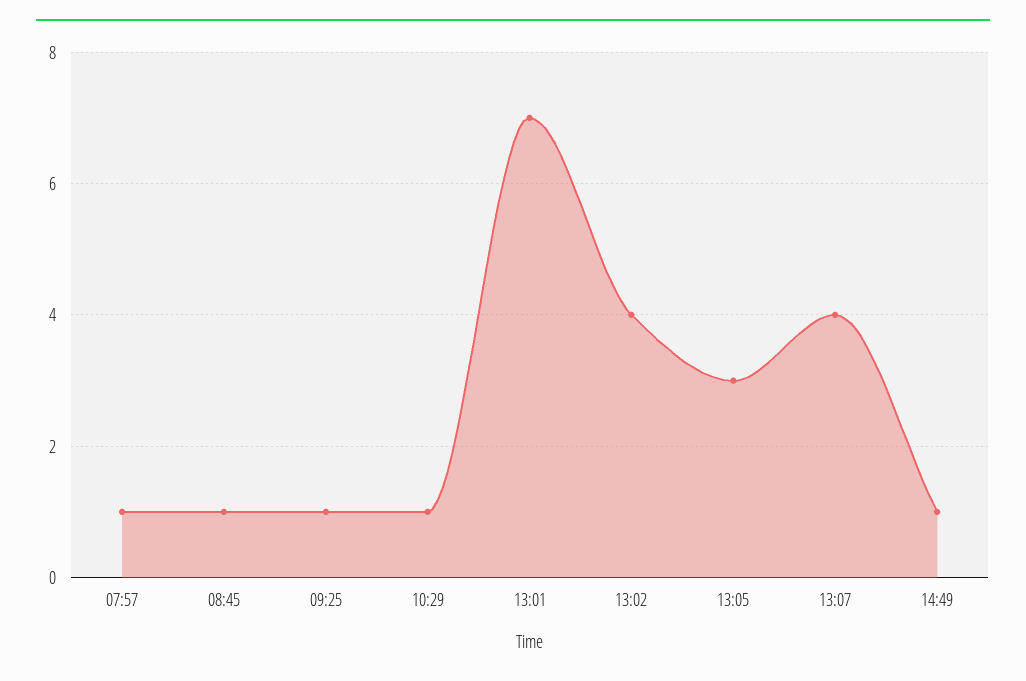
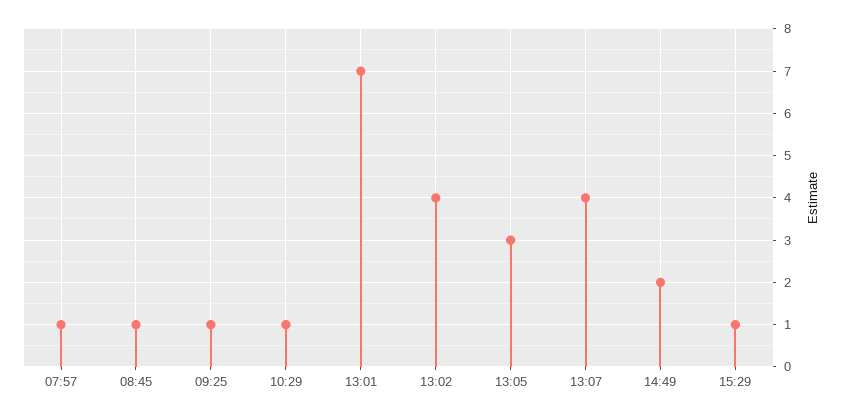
14:49: 1 -> 2
15:29: none -> 1

